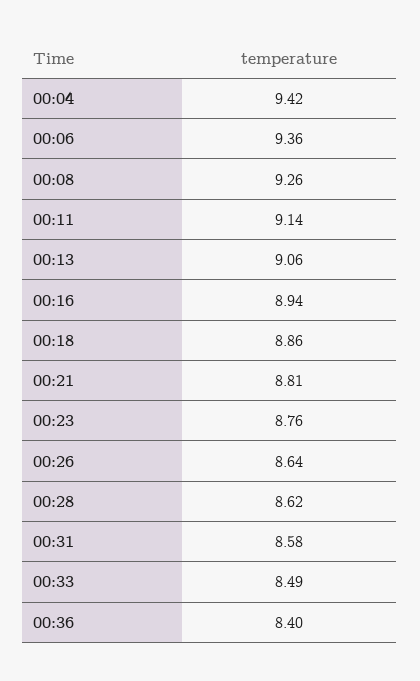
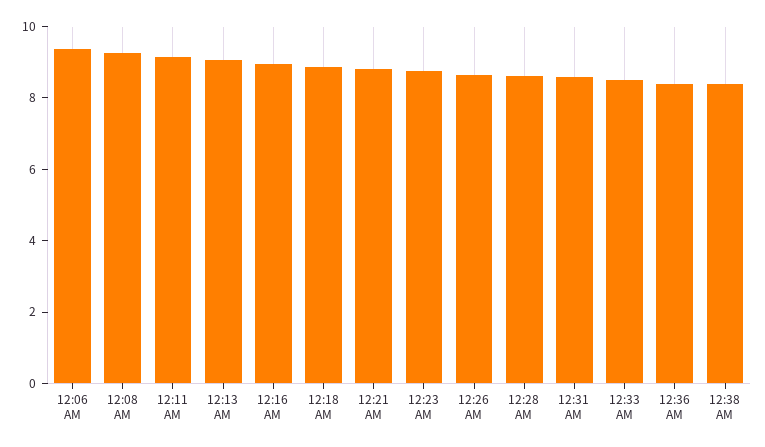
00:04: 9.42 -> none
12:38 AM: none -> 8.5

